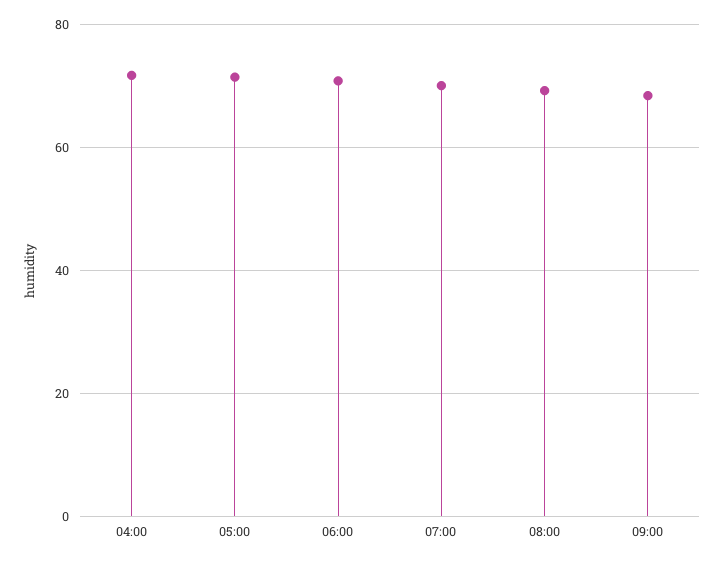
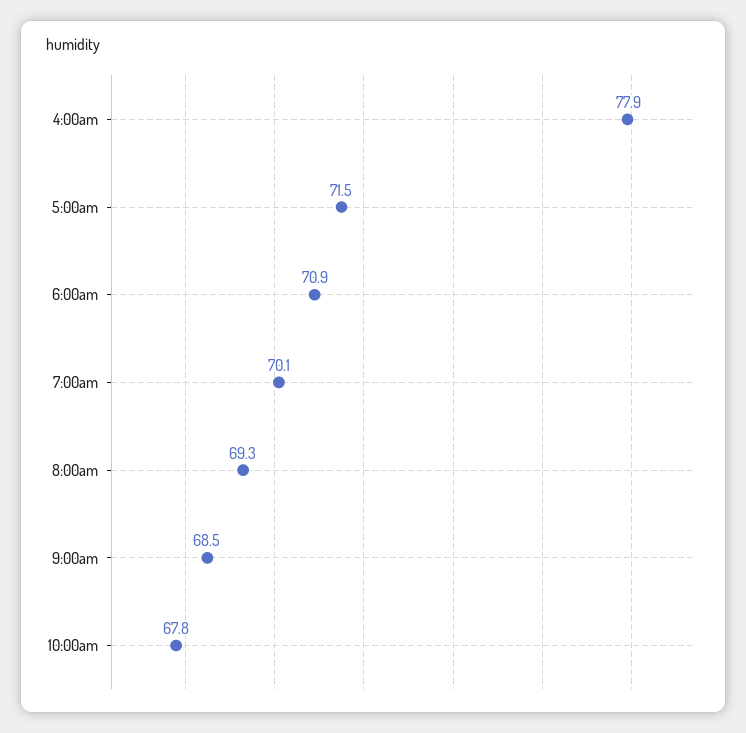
04:00: 72 -> 77.9
10:00am: none -> 67.8

